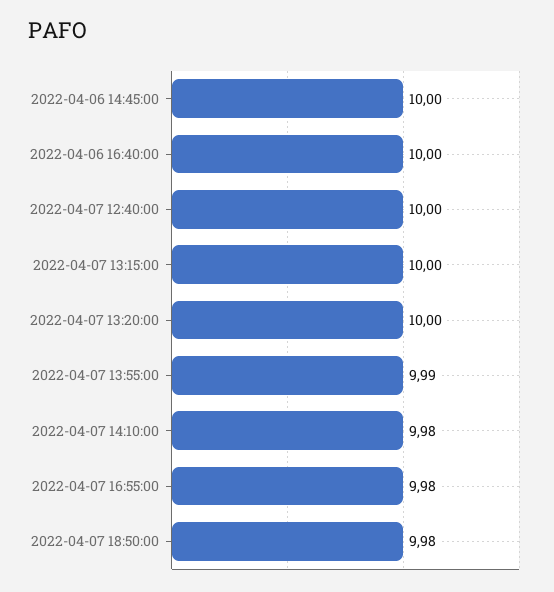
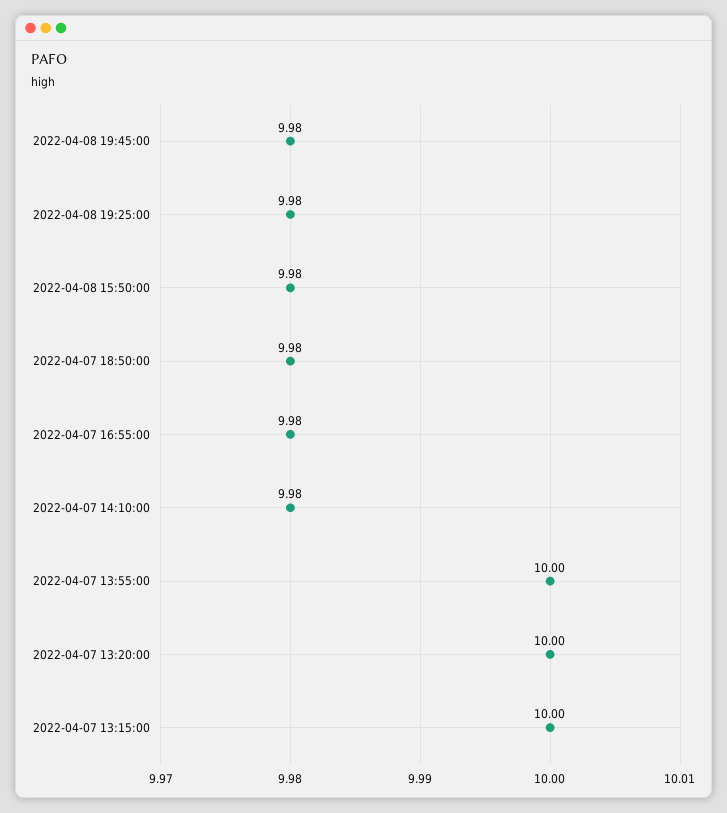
2022-04-06 14:45:00: 10 -> none
2022-04-06 16:40:00: 10 -> none
2022-04-07 12:40:00: 10 -> none
2022-04-07 13:55:00: 9.99 -> 10
2022-04-08 19:45:00: none -> 9.98
2022-04-08 19:25:00: none -> 9.98
2022-04-08 15:50:00: none -> 9.98

